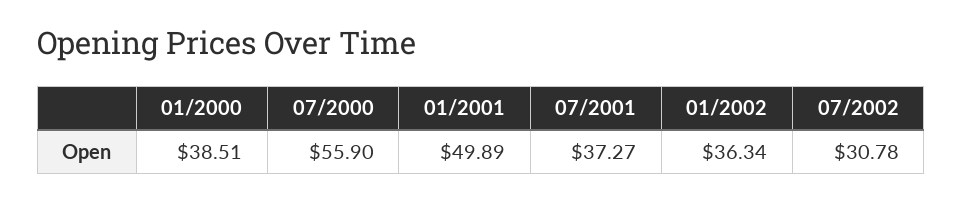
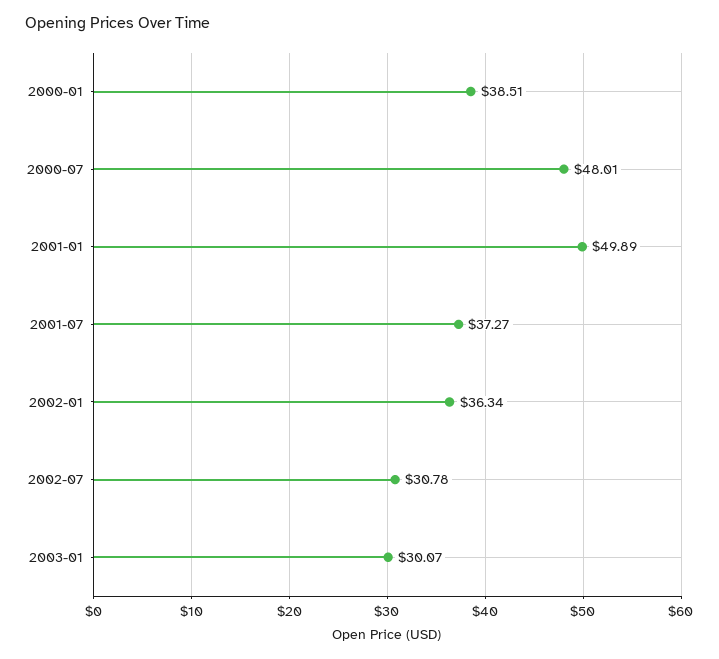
07/2000: 55.9 -> 48.01
2003-01: none -> 30.07

